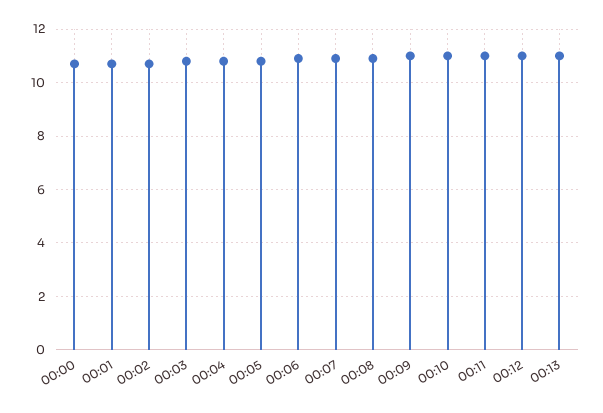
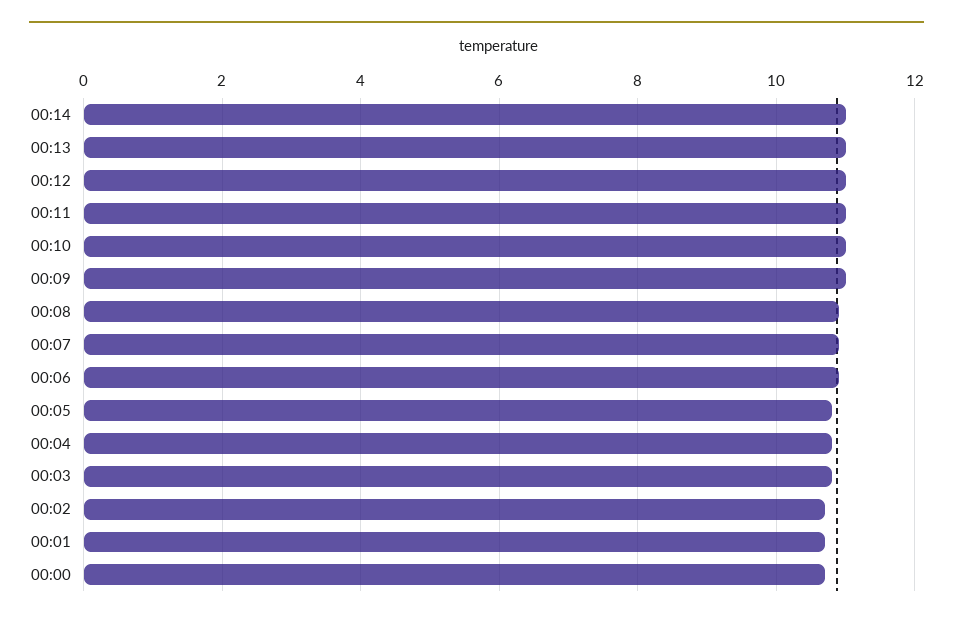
00:14: none -> 11

